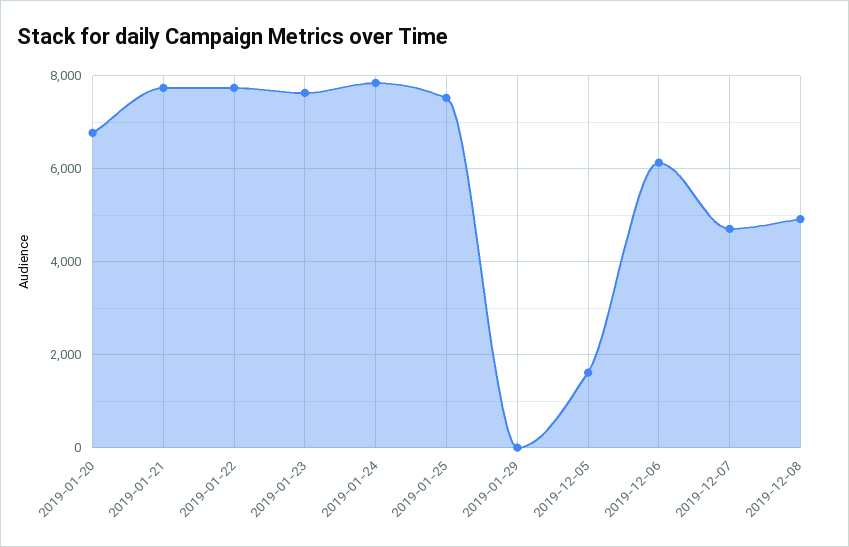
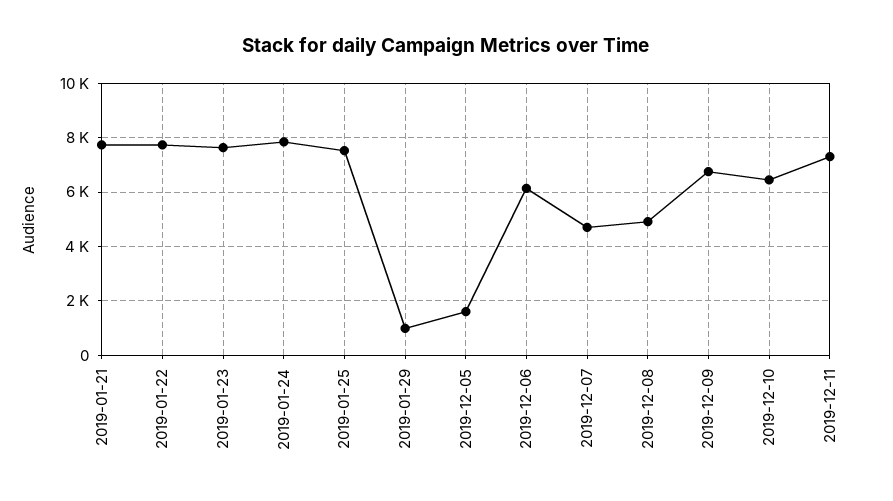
2019-01-20: 6800 -> none
2019-01-29: 0 -> 1000
2019-12-09: none -> 6750
2019-12-10: none -> 6500
2019-12-11: none -> 7250

